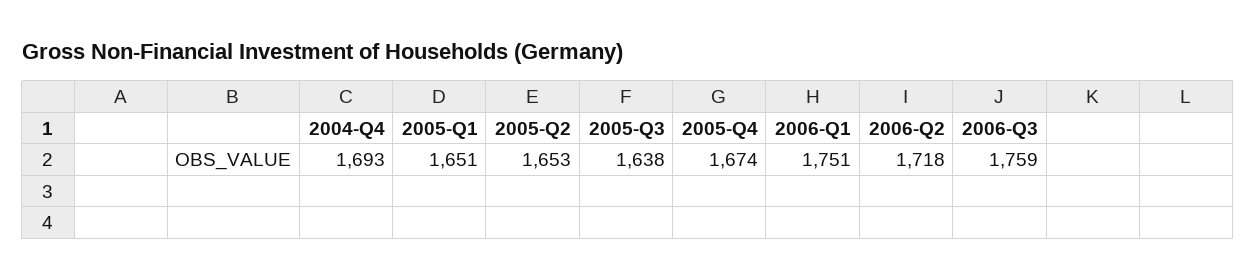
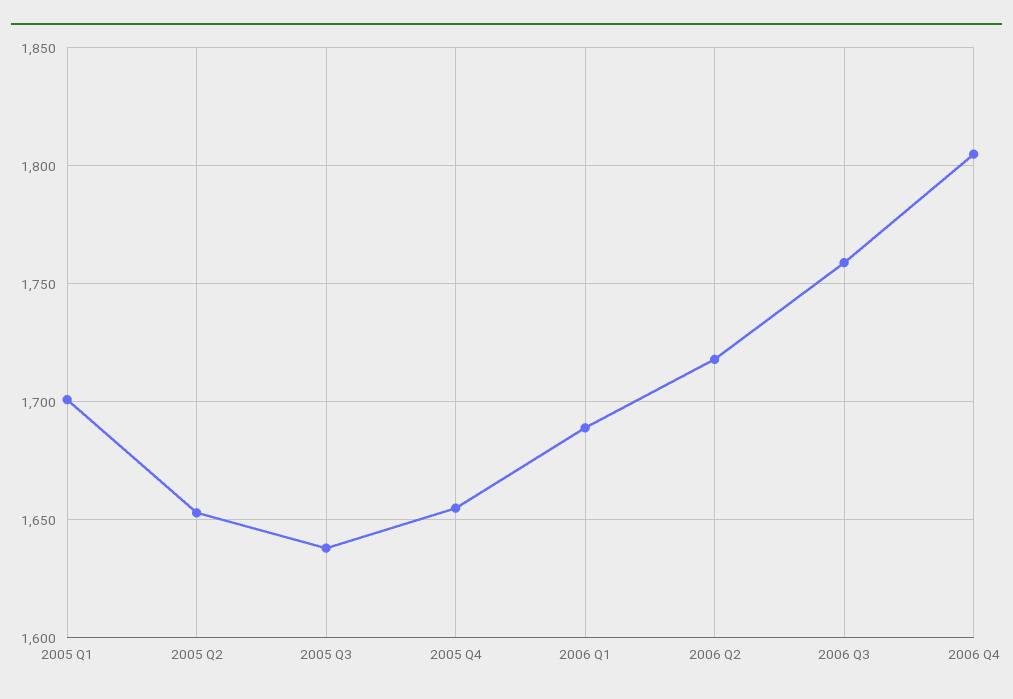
2004-Q4: 1693 -> none
2005-Q1: 1651 -> 1700
2005-Q4: 1674 -> 1655
2006-Q1: 1751 -> 1690
2006 Q4: none -> 1805

